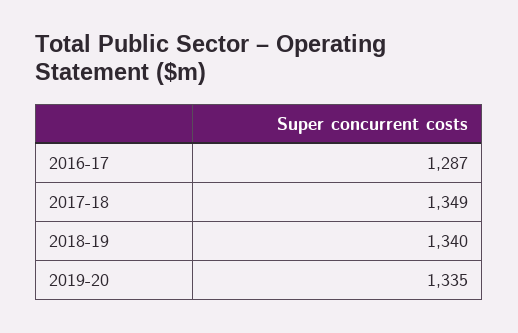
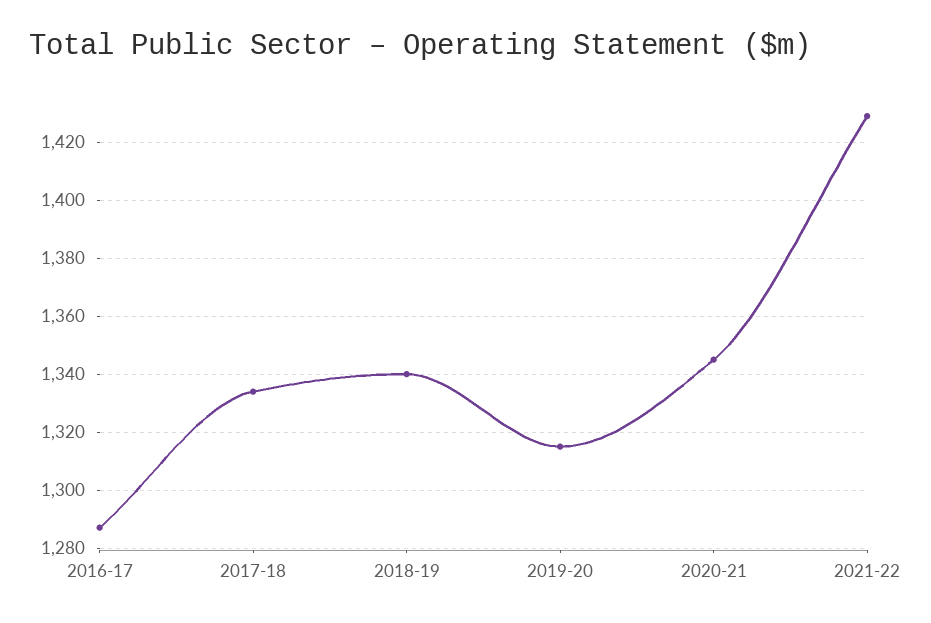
2017-18: 1349 -> 1335
2019-20: 1335 -> 1315
2020-21: none -> 1345
2021-22: none -> 1430

